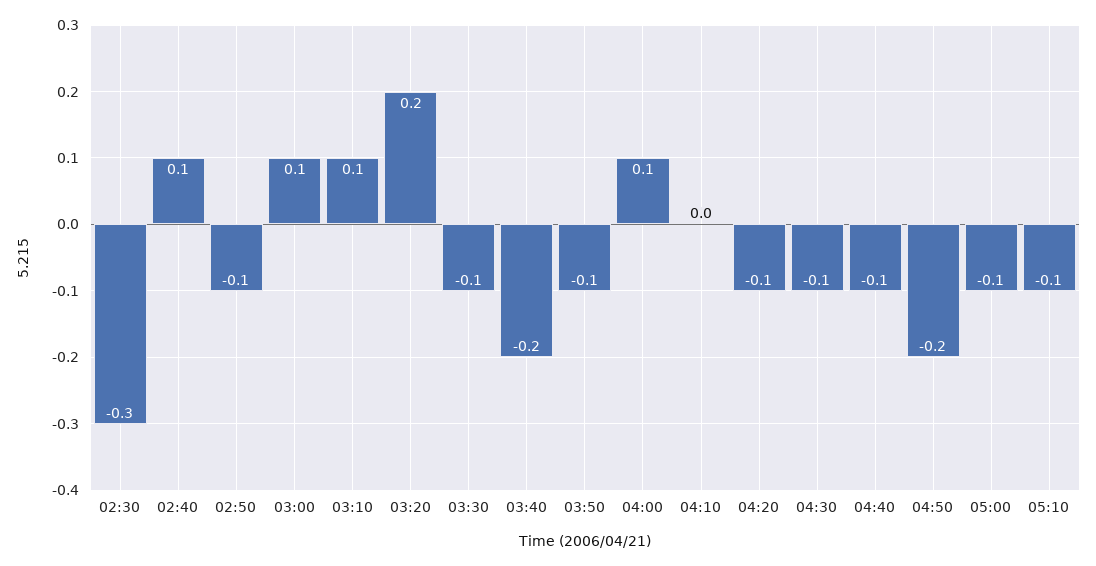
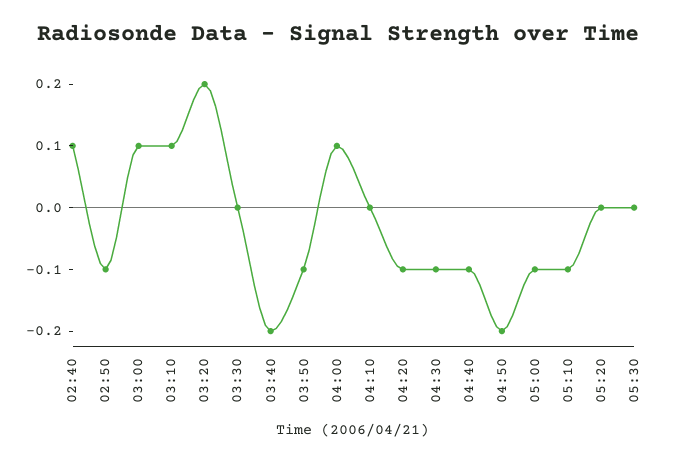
02:30: -0.3 -> none
03:30: -0.1 -> 0
05:20: none -> 0
05:30: none -> 0

